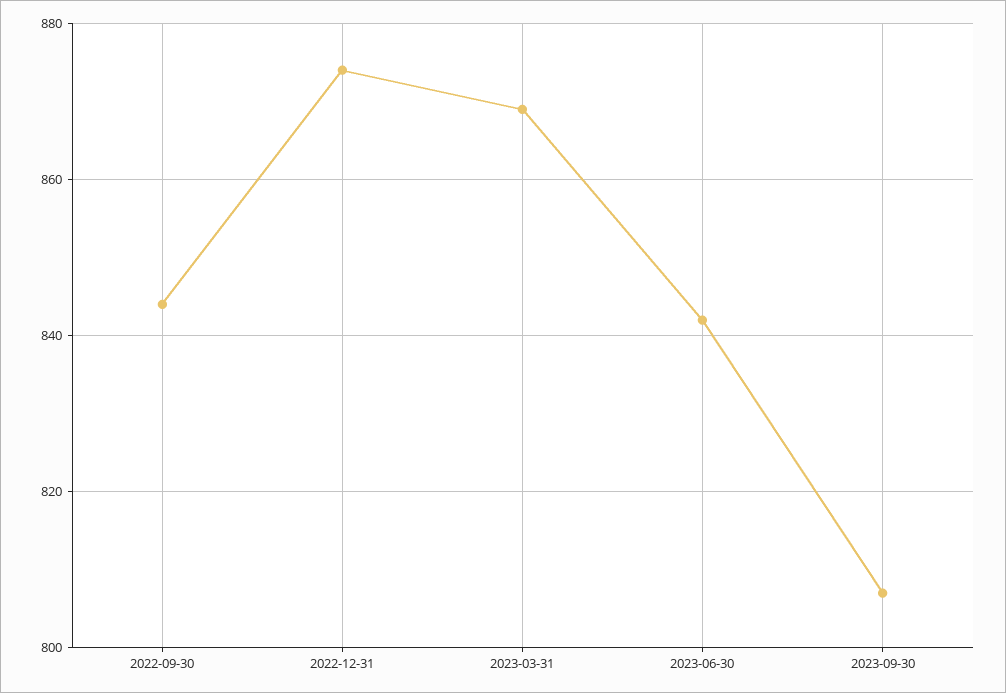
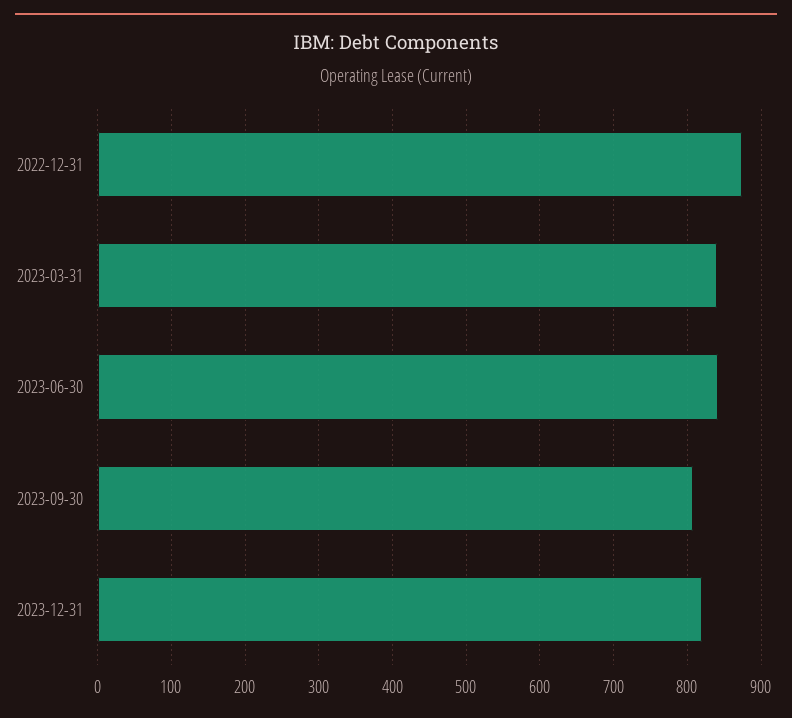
2022-09-30: 845 -> none
2023-03-31: 870 -> 840
2023-12-31: none -> 820

